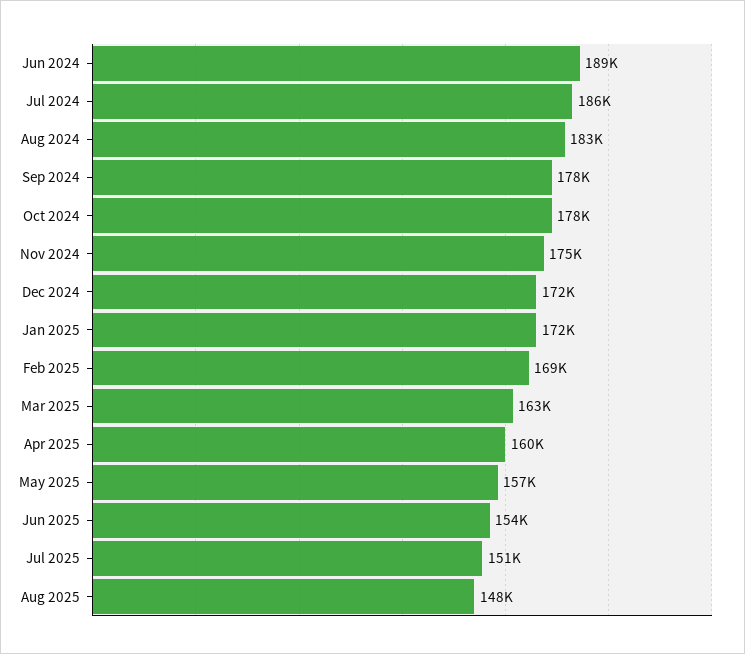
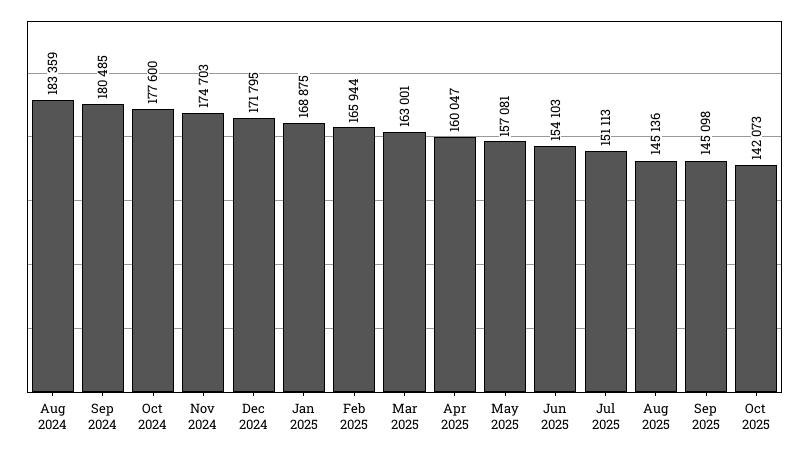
Jun 2024: 189000 -> none
Jul 2024: 186000 -> none
Sep 2024: 178000 -> 180485
Jan 2025: 172000 -> 168875
Feb 2025: 169000 -> 165944
Aug 2025: 148000 -> 145136
Sep 2025: none -> 145098
Oct 2025: none -> 142073

